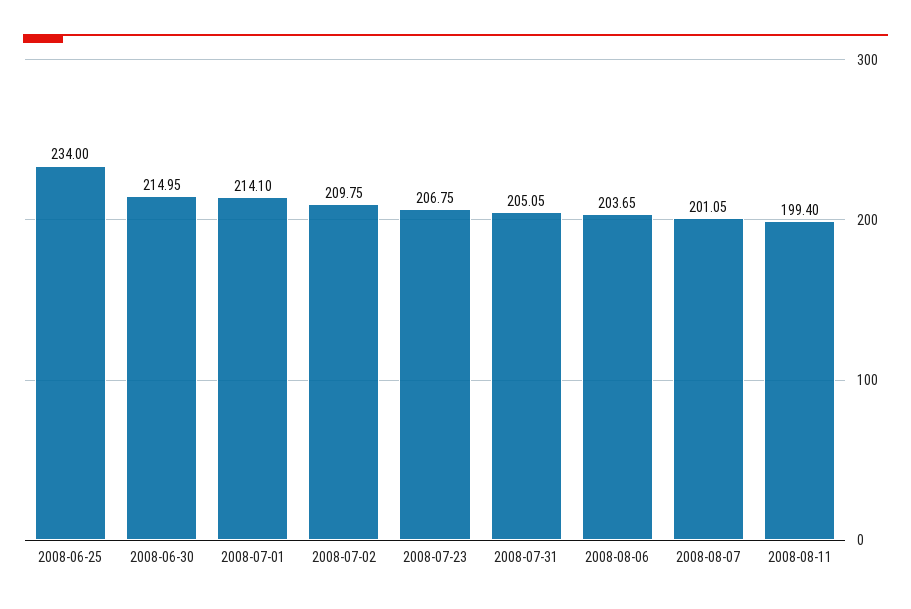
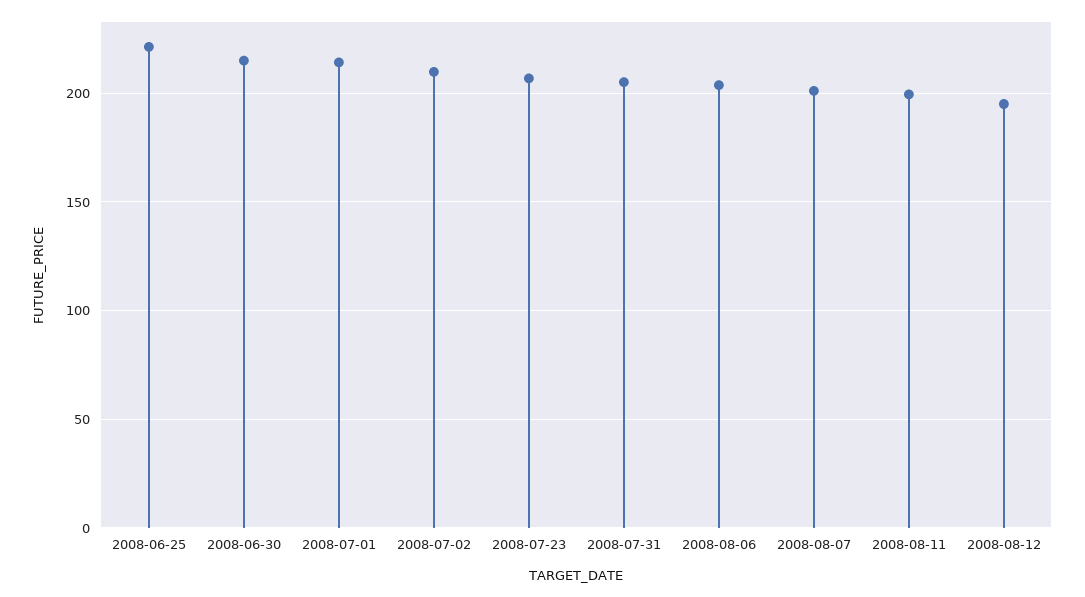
2008-06-25: 234 -> 220
2008-08-12: none -> 195

